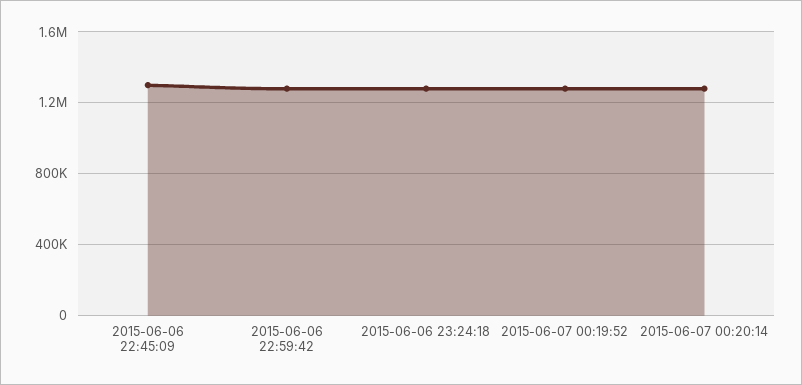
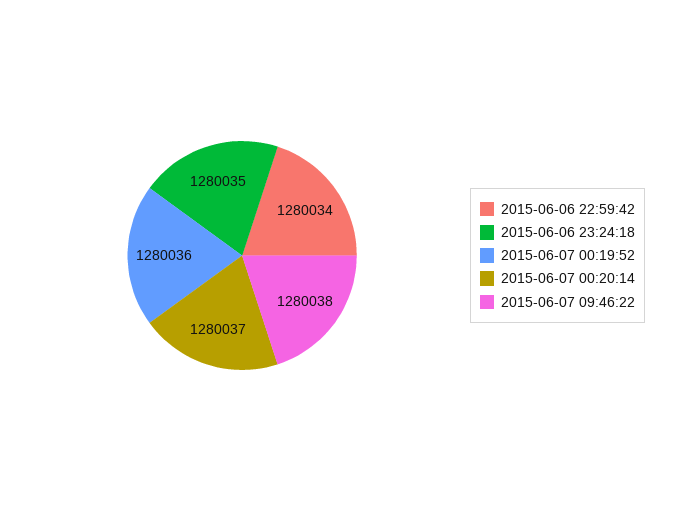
2015-06-06 22:45:09: 1300000 -> none
2015-06-07 09:46:22: none -> 1280038

